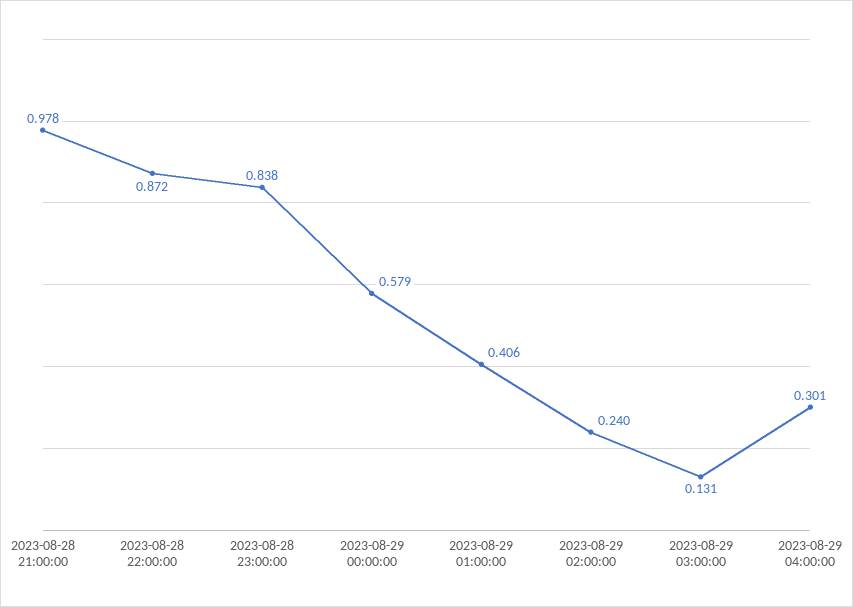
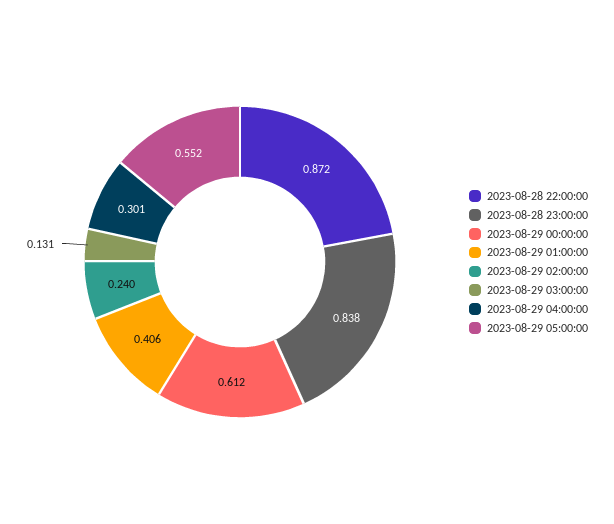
2023-08-28 21:00:00: 0.978 -> none
2023-08-29 00:00:00: 0.579 -> 0.612
2023-08-29 05:00:00: none -> 0.552

